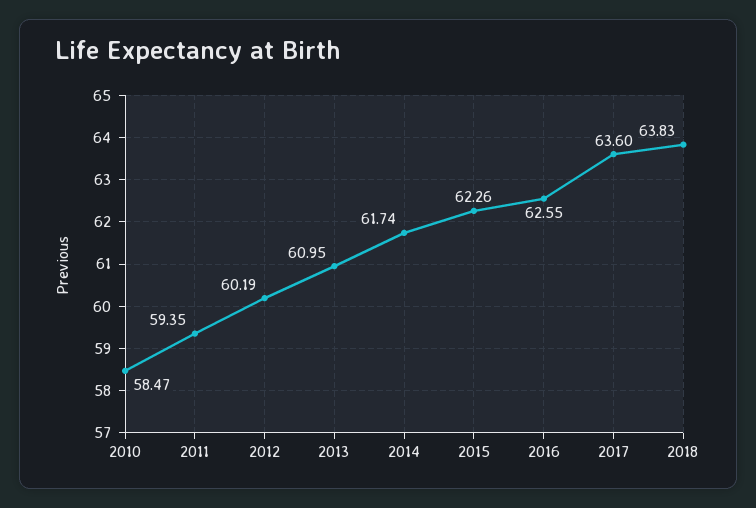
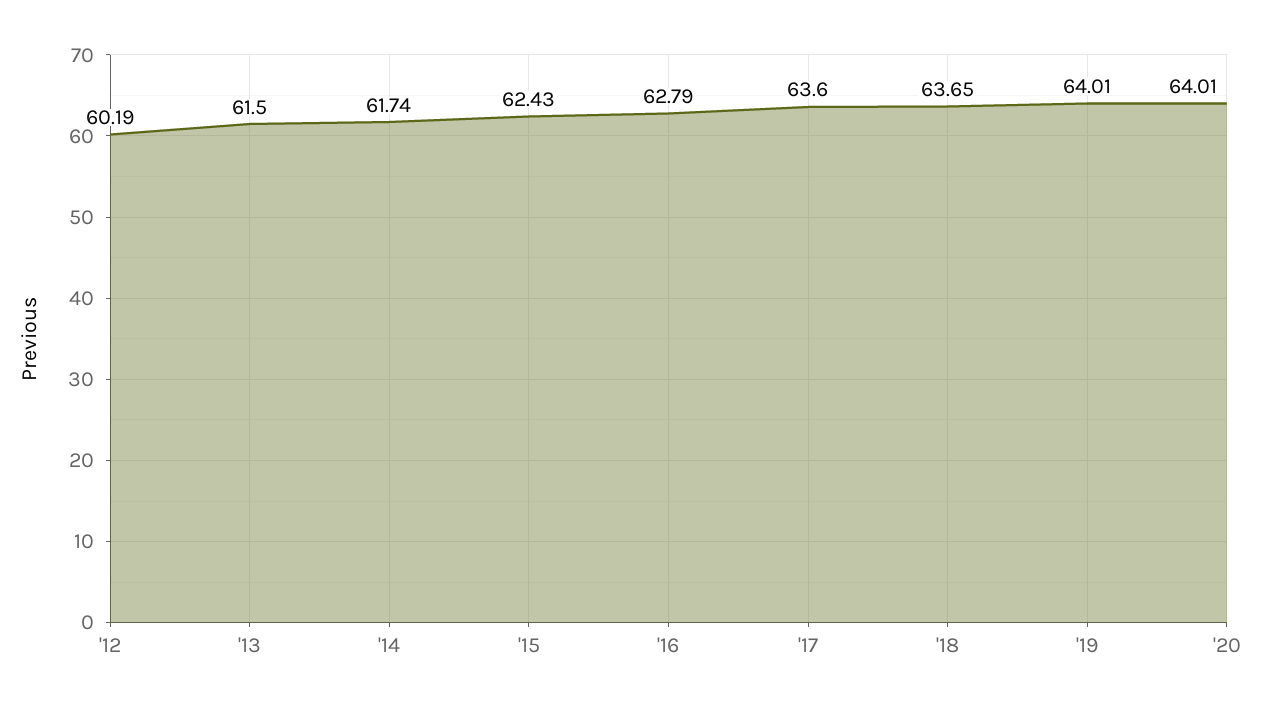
2010: 58.47 -> none
2011: 59.35 -> none
2013: 60.95 -> 61.5
2015: 62.26 -> 62.43
2016: 62.55 -> 62.79
2018: 63.83 -> 63.65
'19: none -> 64.01
'20: none -> 64.01

